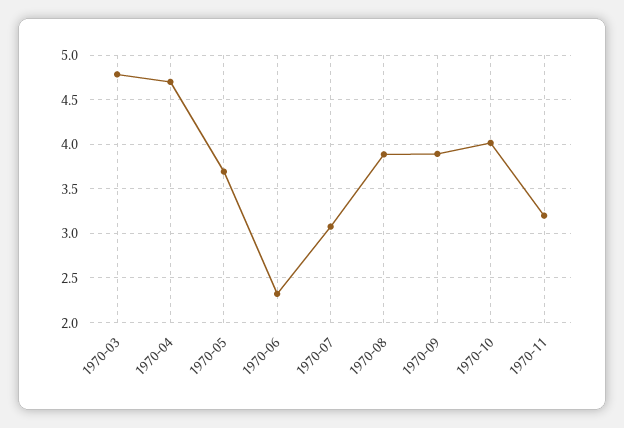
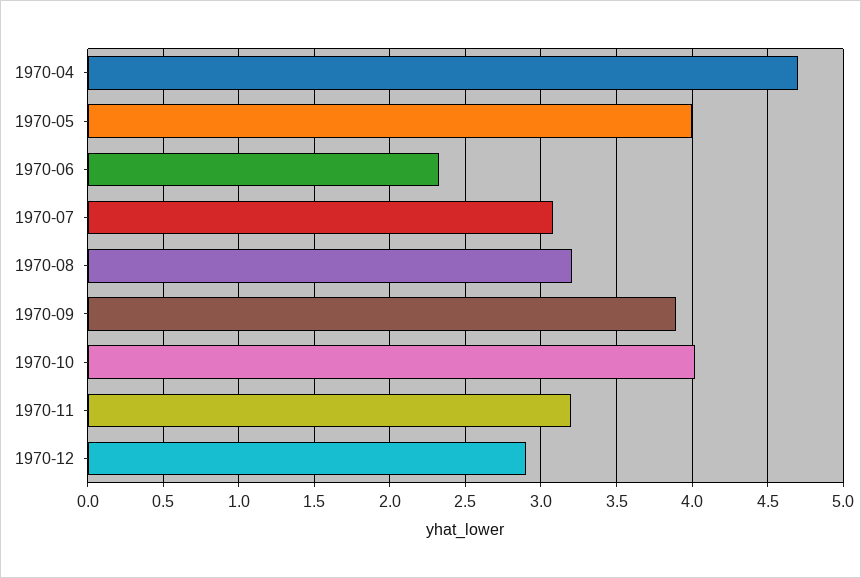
1970-03: 4.8 -> none
1970-05: 3.7 -> 4
1970-08: 3.9 -> 3.2
1970-12: none -> 2.9

